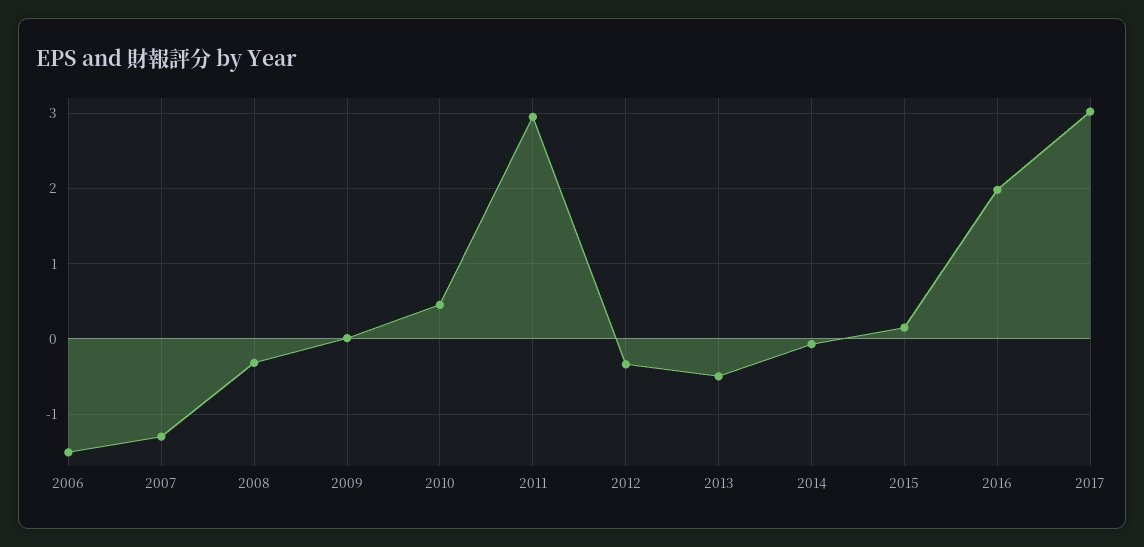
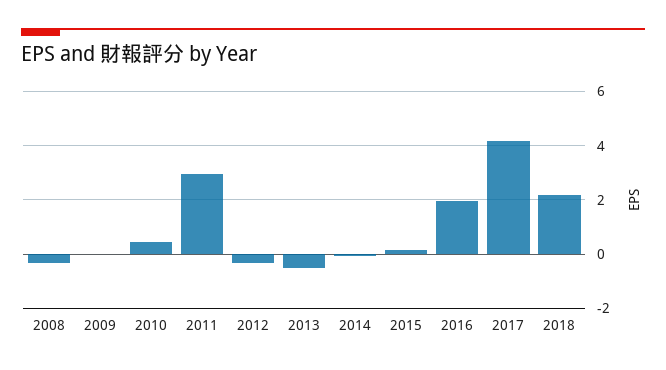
2006: -1.5 -> none
2007: -1.3 -> none
2017: 3 -> 4.25
2018: none -> 2.25

